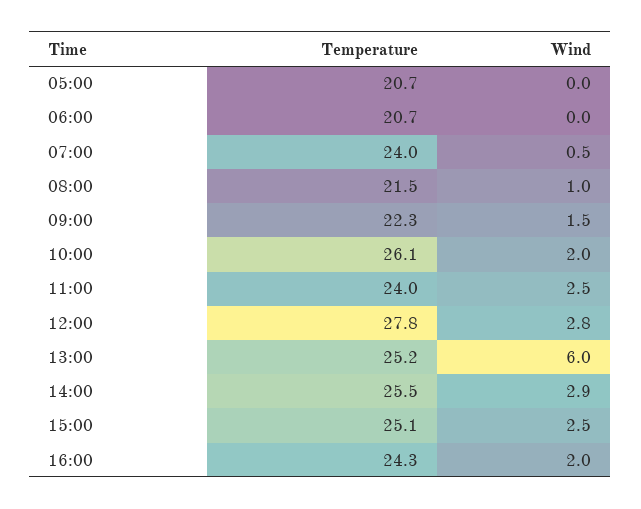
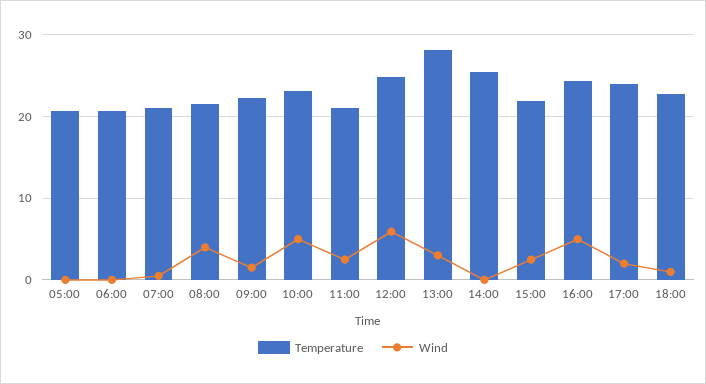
Temperature, 07:00: 24 -> 21
Wind, 08:00: 1 -> 4
Temperature, 10:00: 26.1 -> 23
Wind, 10:00: 2 -> 5
Temperature, 11:00: 24 -> 21
Temperature, 12:00: 27.8 -> 25
Wind, 12:00: 2.8 -> 6
Temperature, 13:00: 25.2 -> 28
Wind, 13:00: 6 -> 3
Wind, 14:00: 2.9 -> 0
Temperature, 15:00: 25.1 -> 22
Wind, 16:00: 2 -> 5
Temperature, 17:00: none -> 24
Wind, 17:00: none -> 2
Temperature, 18:00: none -> 23
Wind, 18:00: none -> 1

